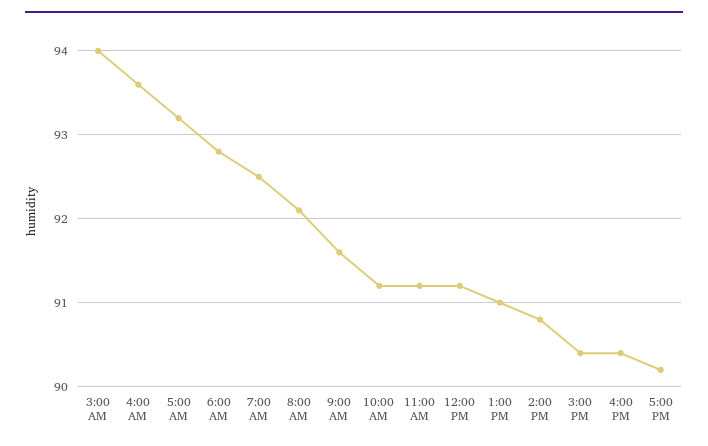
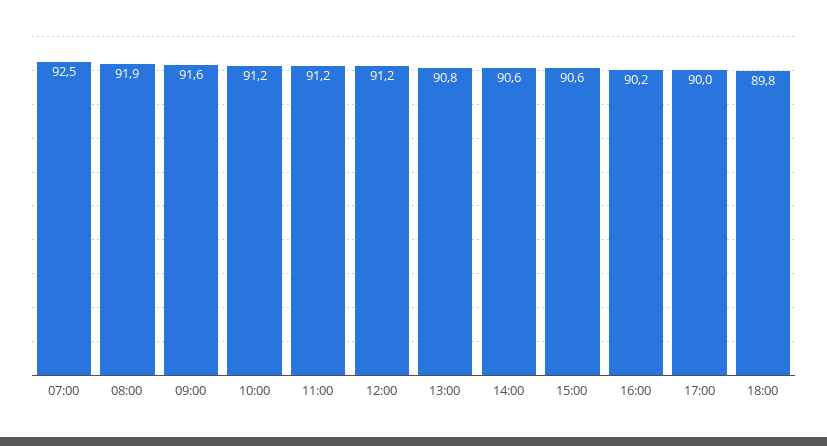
3:00 AM: 94 -> none
4:00 AM: 93.6 -> none
5:00 AM: 93.2 -> none
6:00 AM: 92.8 -> none
8:00 AM: 92.1 -> 91.9
1:00 PM: 91 -> 90.8
2:00 PM: 90.8 -> 90.6
3:00 PM: 90.4 -> 90.6
4:00 PM: 90.4 -> 90.2
5:00 PM: 90.2 -> 90
18:00: none -> 89.8

